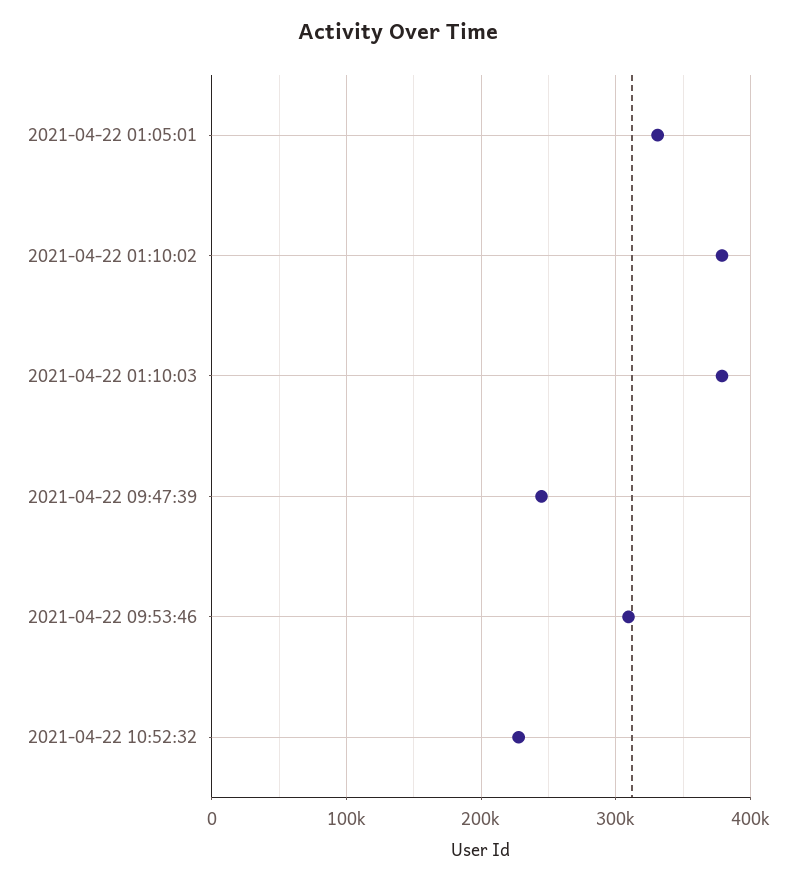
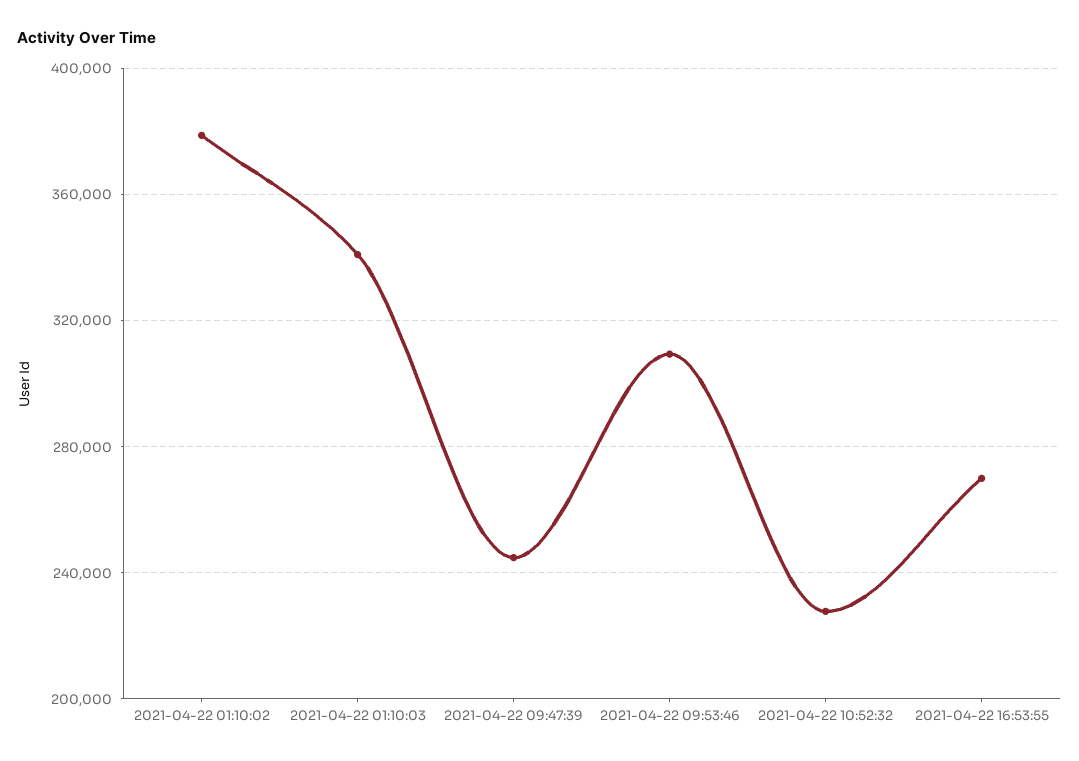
2021-04-22 01:05:01: 330000 -> none
2021-04-22 01:10:03: 380000 -> 340000
2021-04-22 16:53:55: none -> 270000

